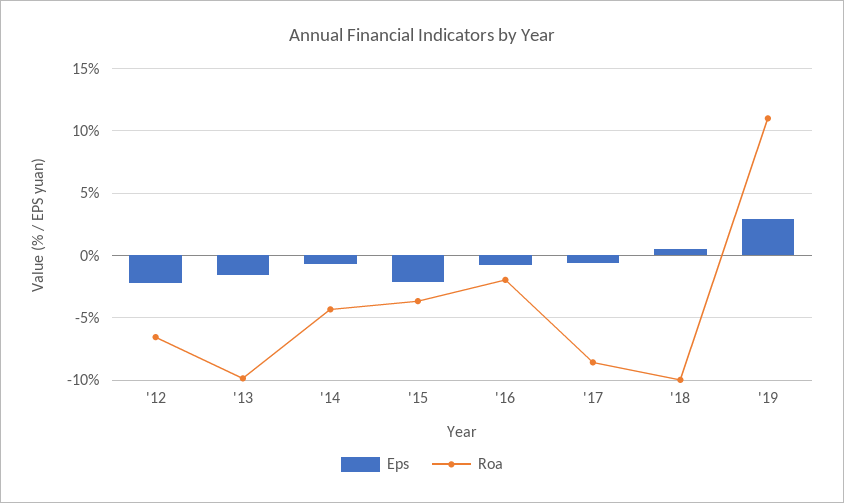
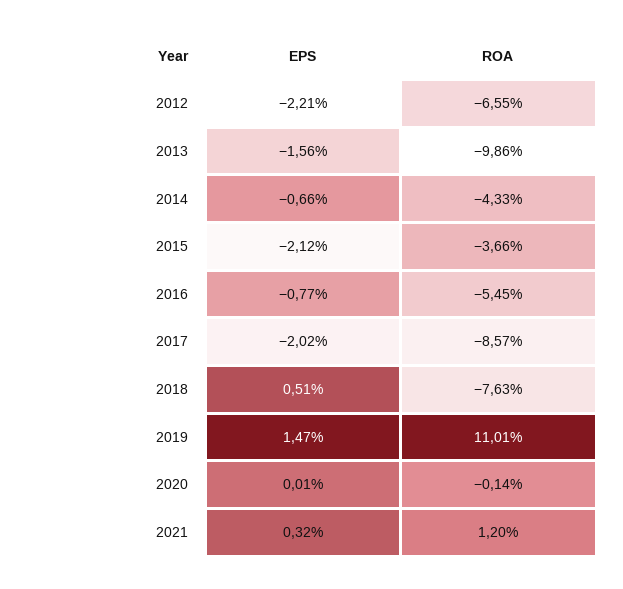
Roa, '16: -2 -> -5.45
Eps, '17: -0.5 -> -2.02
Roa, '18: -10 -> -7.63
Eps, '19: 3 -> 1.47
Eps, 2020: none -> 0.01
Roa, 2020: none -> -0.14
Eps, 2021: none -> 0.32
Roa, 2021: none -> 1.2

